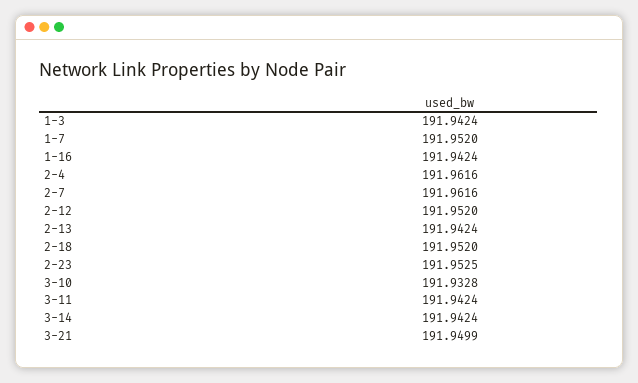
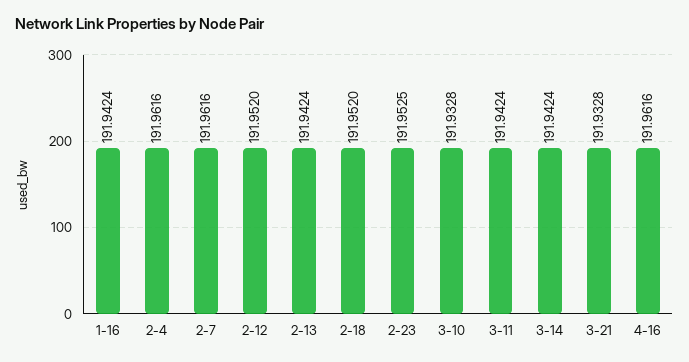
1-3: 191.9424 -> none
1-7: 191.952 -> none
3-21: 191.9499 -> 191.9328
4-16: none -> 191.9616

